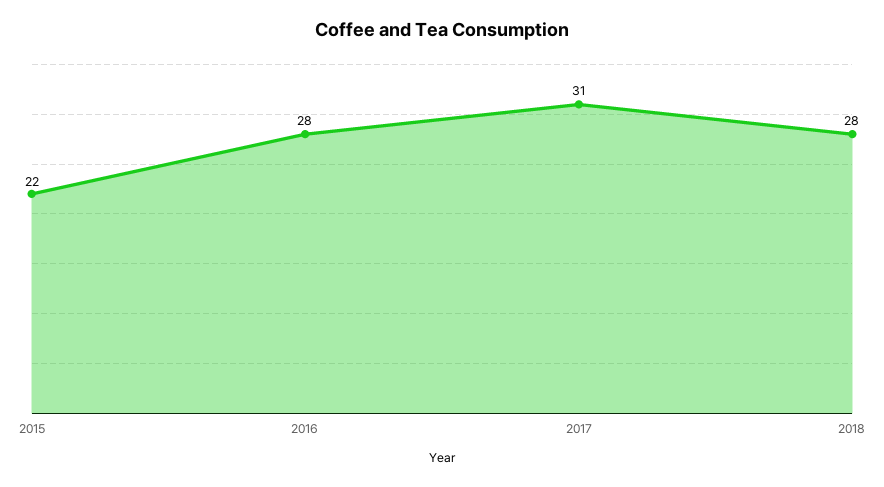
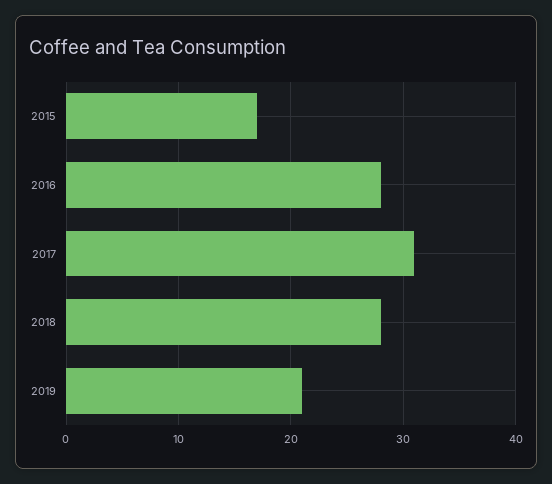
2015: 22 -> 17
2019: none -> 21

